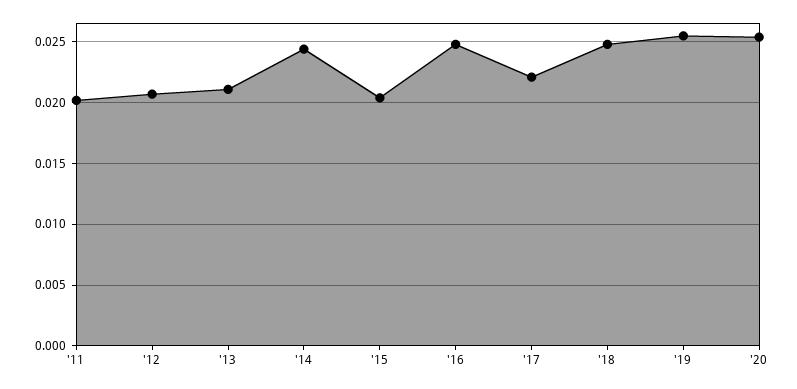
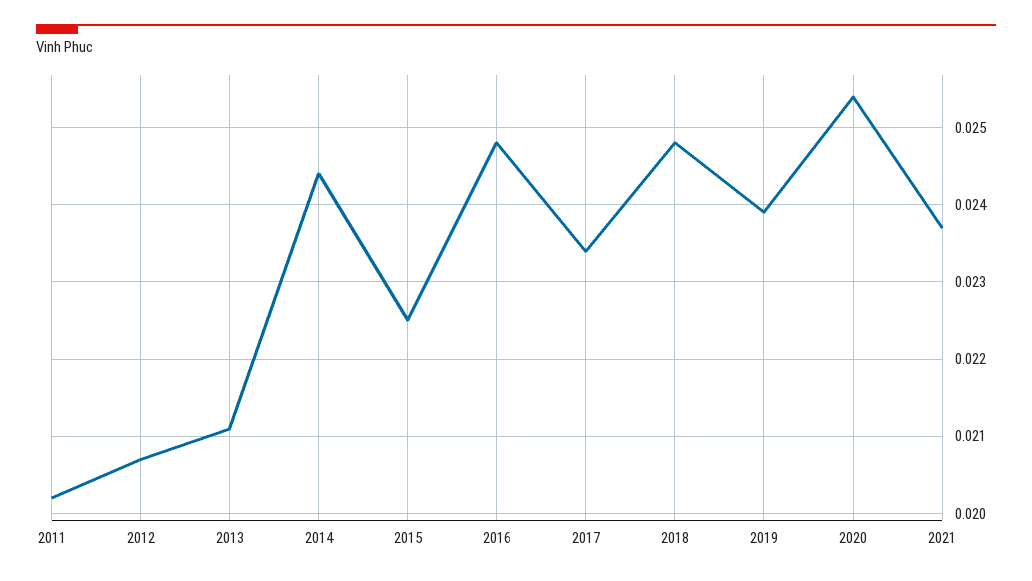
'15: 0.0205 -> 0.0225
'17: 0.022 -> 0.0234
'19: 0.0255 -> 0.0239
2021: none -> 0.0237

